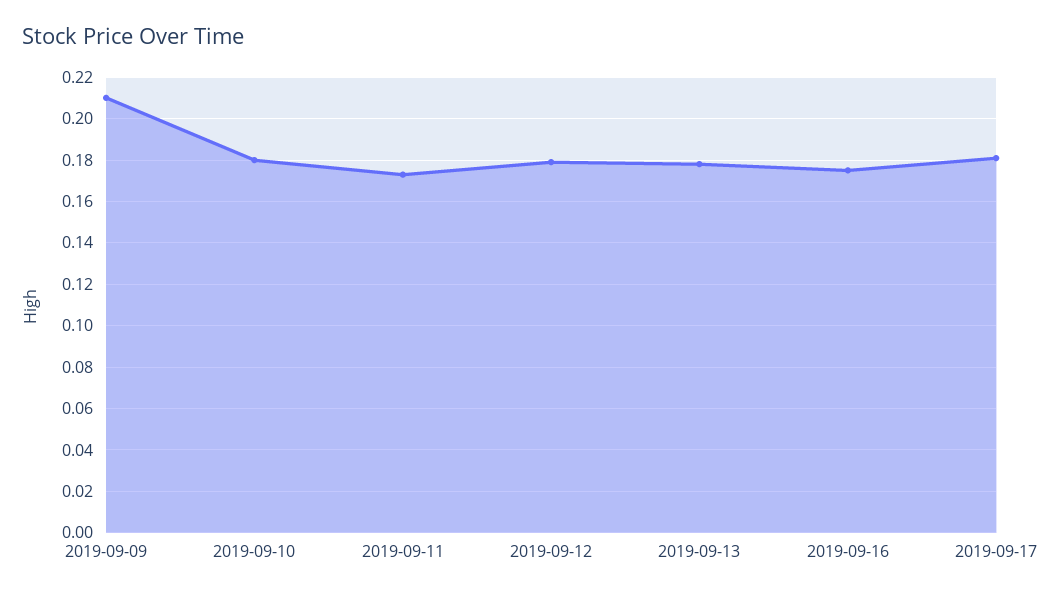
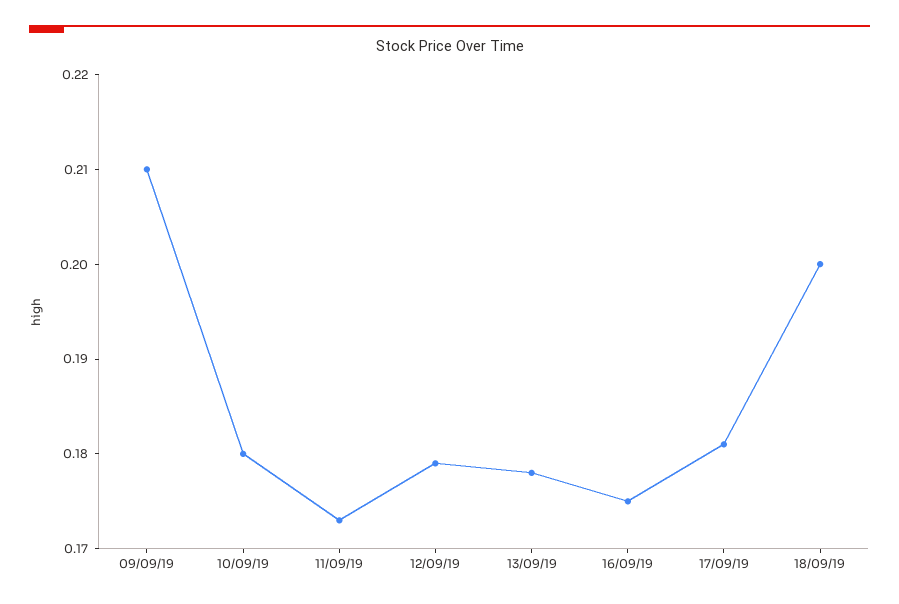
18/09/19: none -> 0.2

